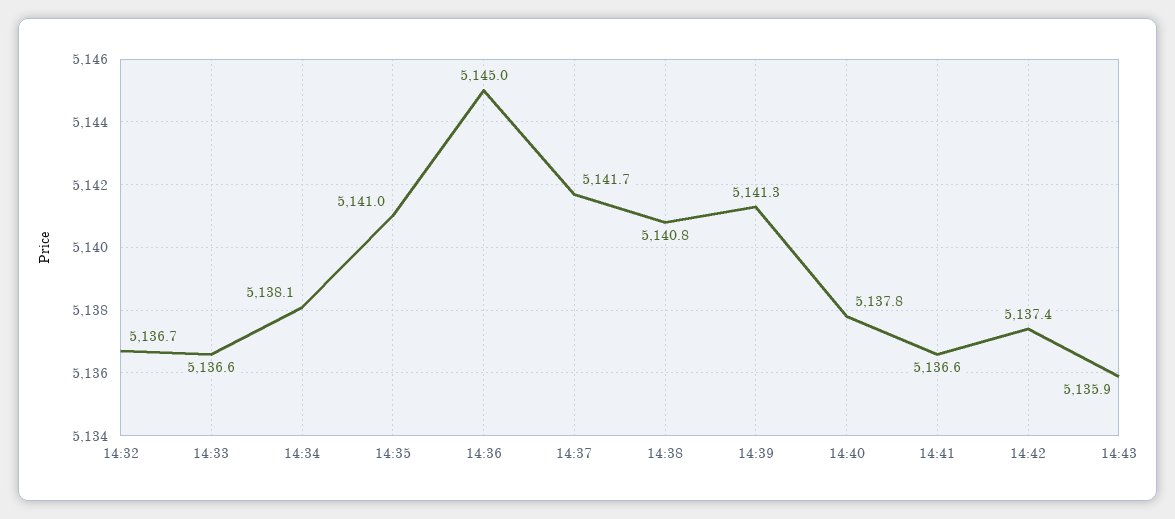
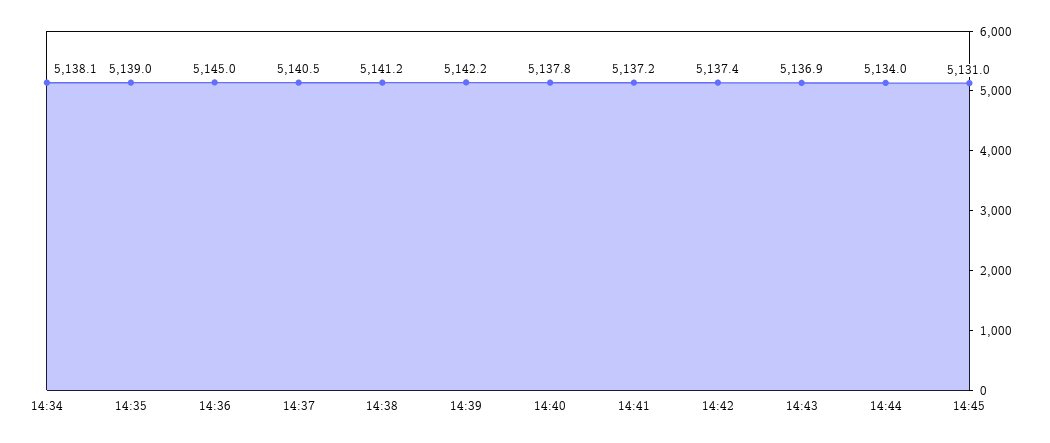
14:32: 5136.7 -> none
14:33: 5136.6 -> none
14:35: 5141 -> 5139
14:37: 5141.7 -> 5140.5
14:38: 5140.8 -> 5141.2
14:39: 5141.3 -> 5142.2
14:41: 5136.6 -> 5137.2
14:43: 5135.9 -> 5136.9
14:44: none -> 5134
14:45: none -> 5131

